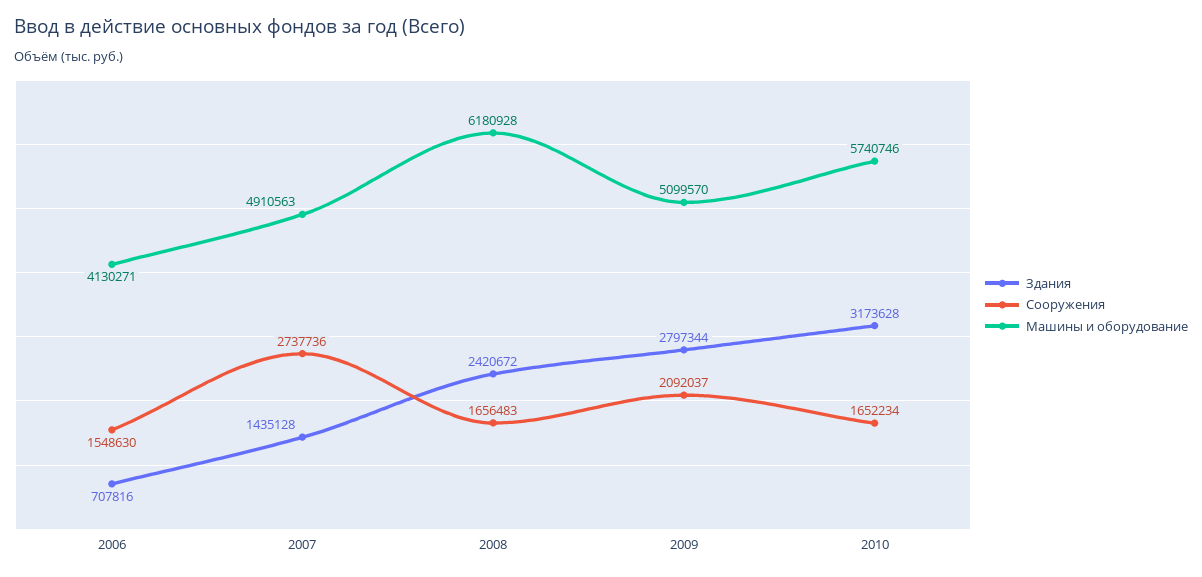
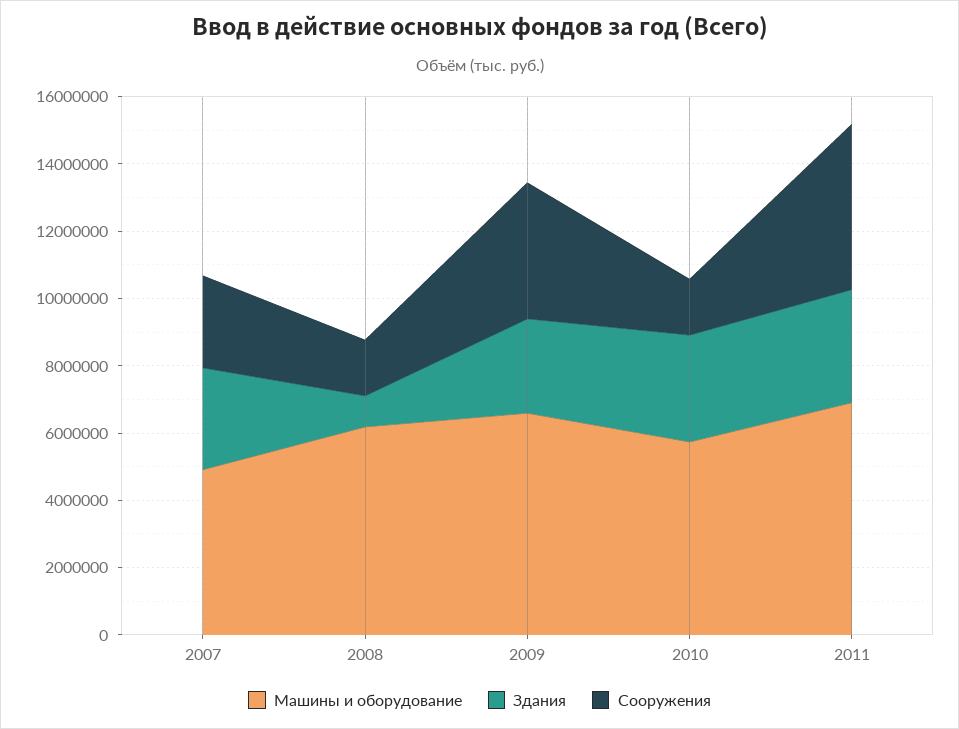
Здания, 2006: 707816 -> none
Сооружения, 2006: 1548630 -> none
Машины и оборудование, 2006: 4130271 -> none
Здания, 2007: 1435128 -> 3000000
Здания, 2008: 2420672 -> 1000000
Сооружения, 2009: 2092037 -> 4000000
Машины и оборудование, 2009: 5099570 -> 6500000
Машины и оборудование, 2011: none -> 7000000
Здания, 2011: none -> 3500000
Сооружения, 2011: none -> 5000000

